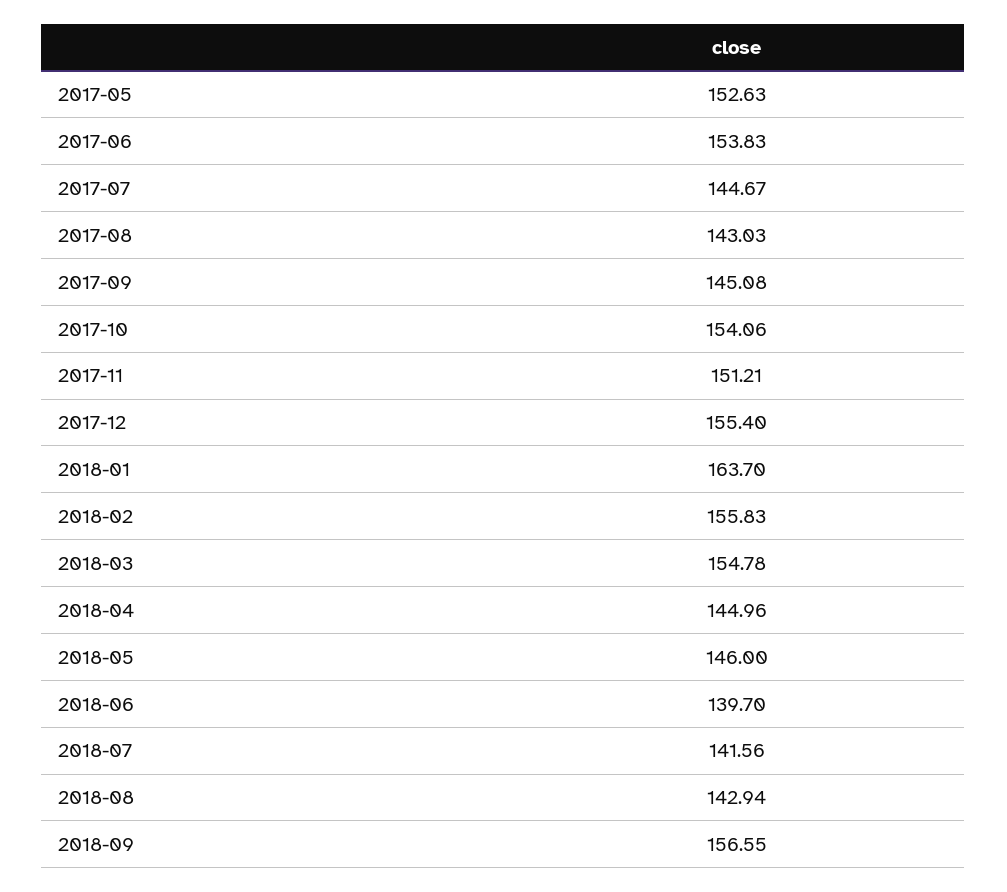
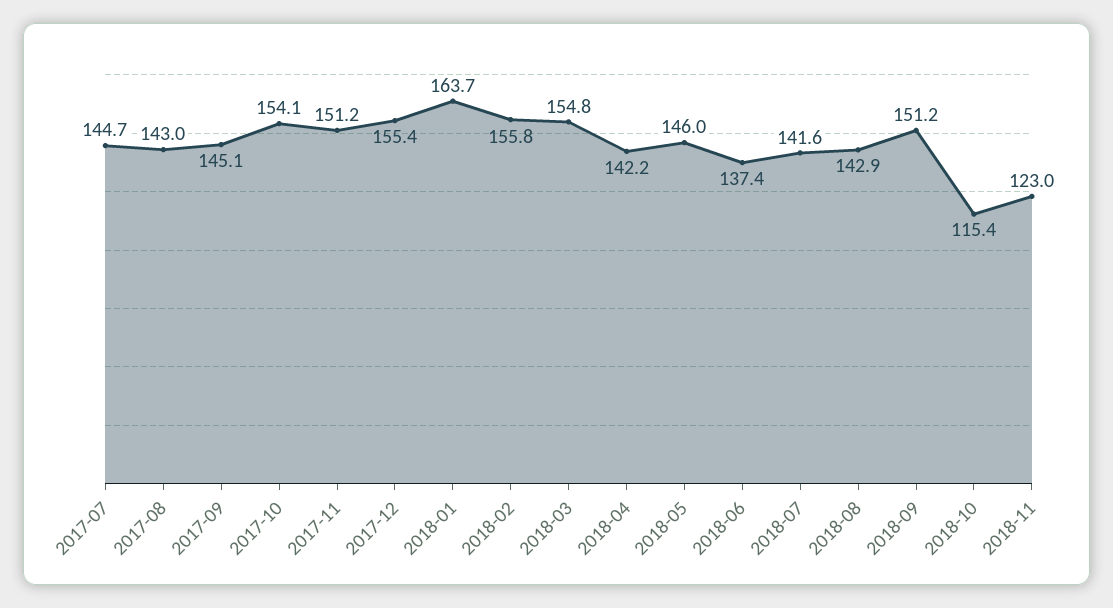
2017-05: 152.63 -> none
2017-06: 153.83 -> none
2018-04: 144.96 -> 142.2
2018-06: 139.7 -> 137.4
2018-09: 156.55 -> 151.2
2018-10: none -> 115.4
2018-11: none -> 123

